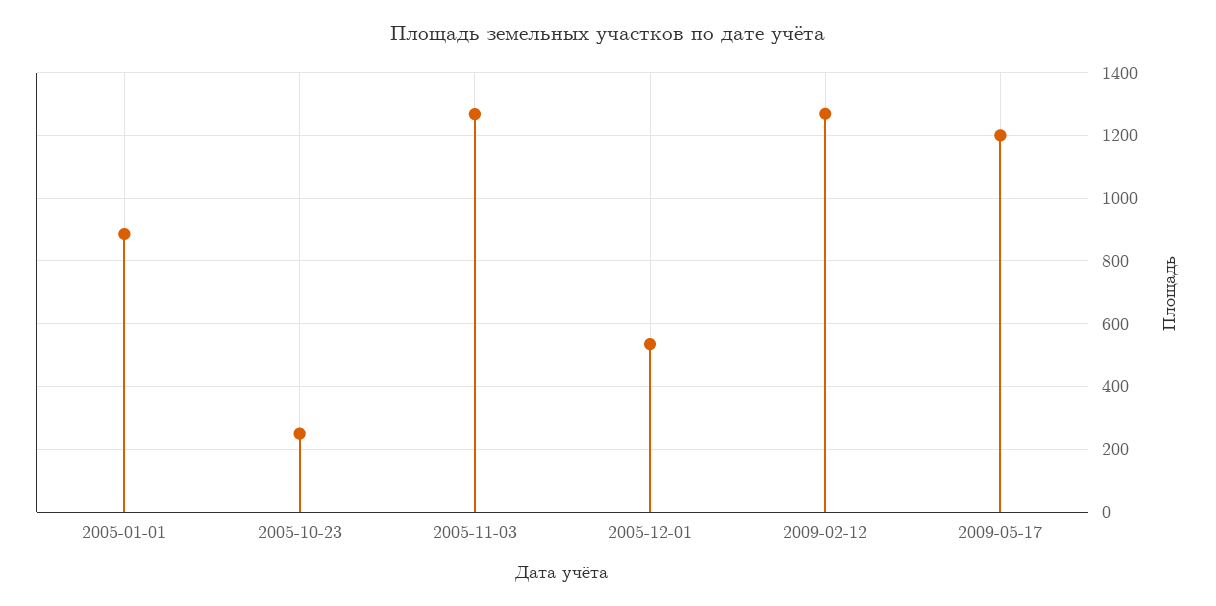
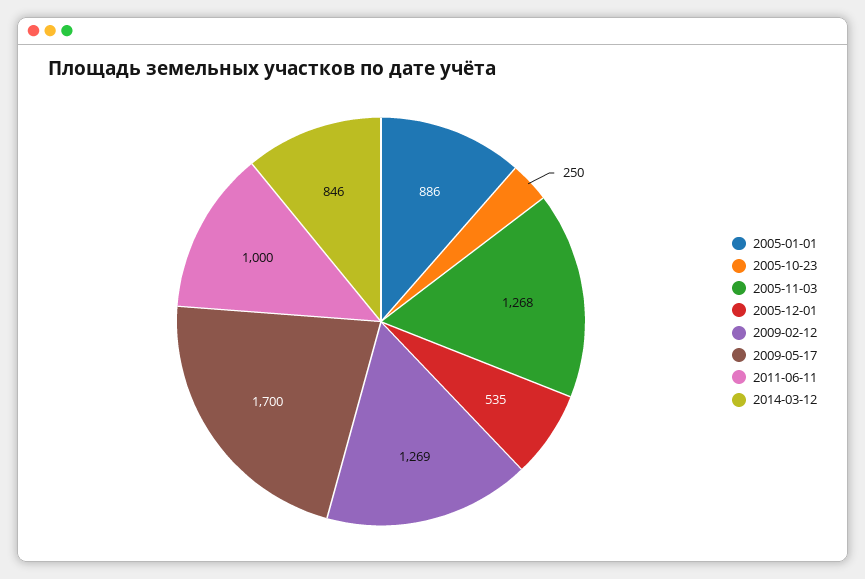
2009-05-17: 1200 -> 1700
2011-06-11: none -> 1000
2014-03-12: none -> 846

